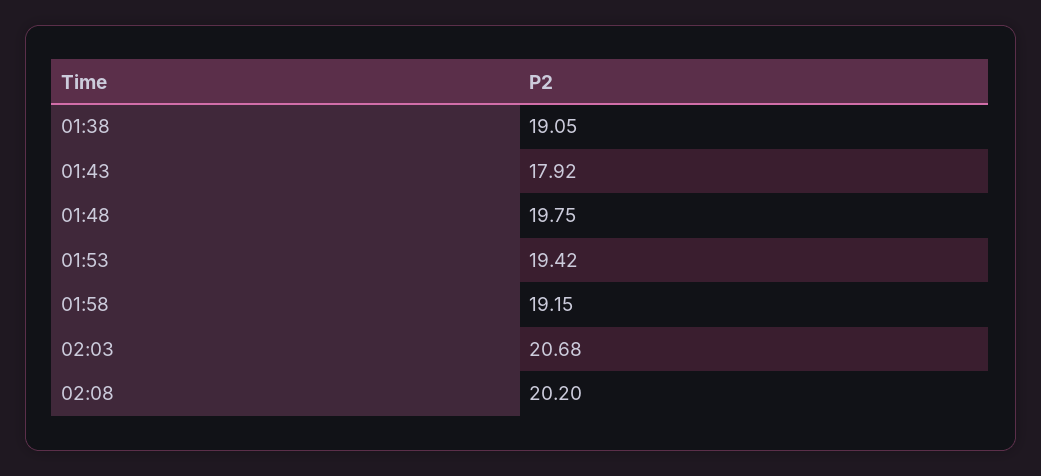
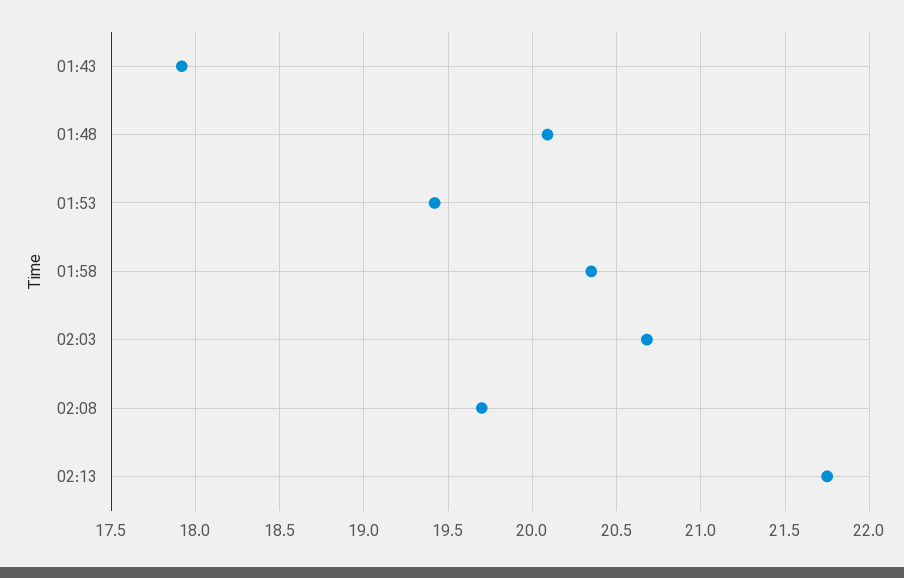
01:38: 19.05 -> none
01:48: 19.75 -> 20.1
01:58: 19.15 -> 20.35
02:08: 20.2 -> 19.7
02:13: none -> 21.75

